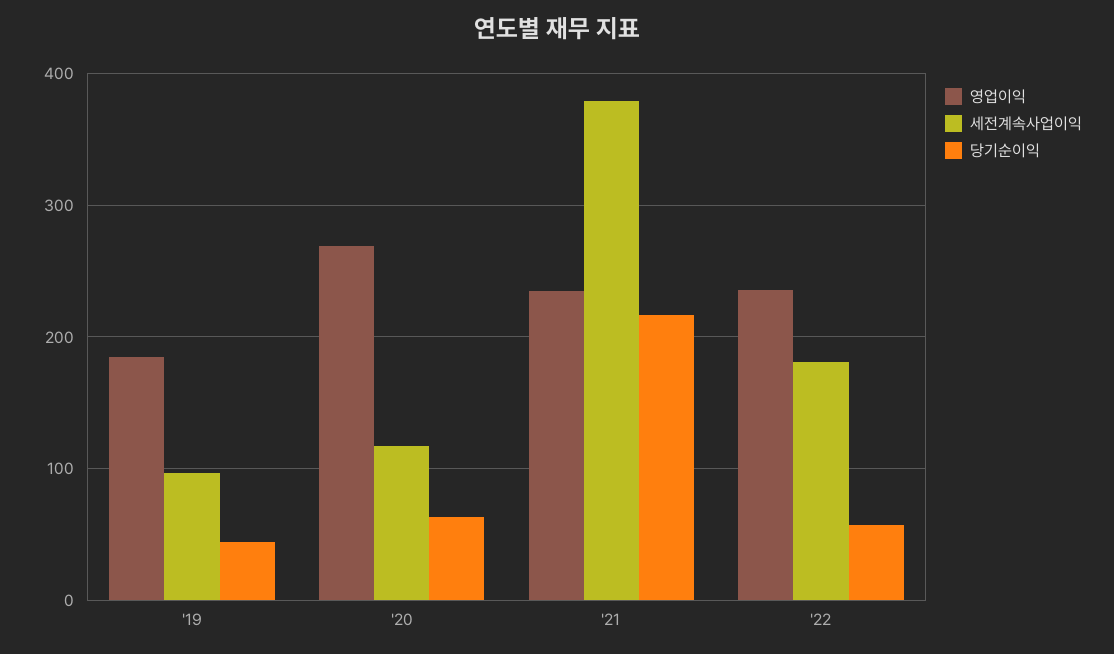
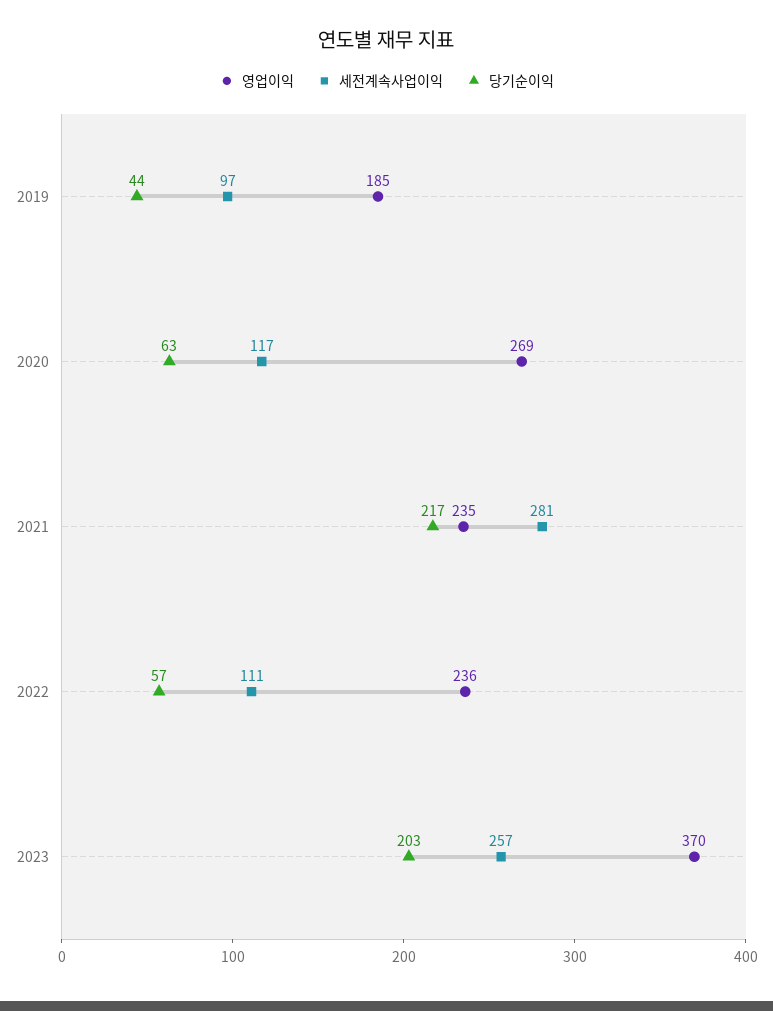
세전계속사업이익, '21: 380 -> 281
세전계속사업이익, '22: 180 -> 111
영업이익, 2023: none -> 370
세전계속사업이익, 2023: none -> 257
당기순이익, 2023: none -> 203

